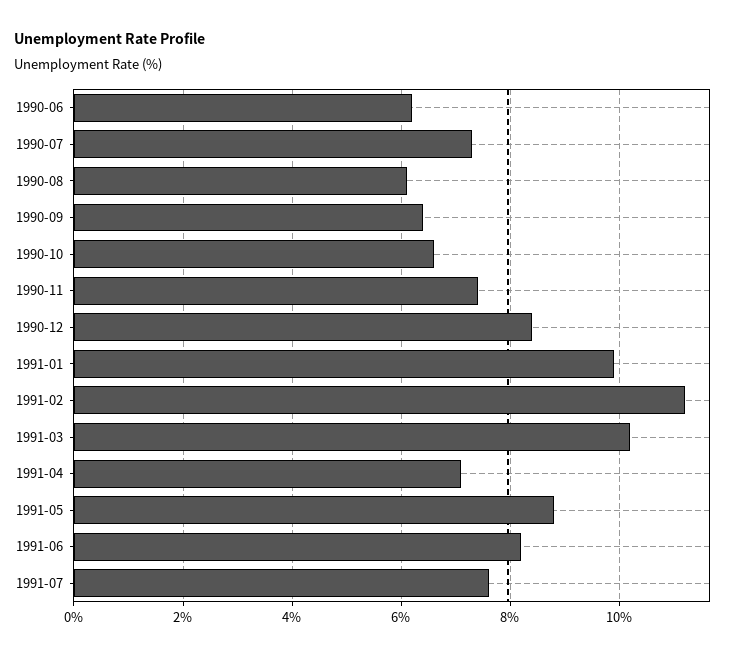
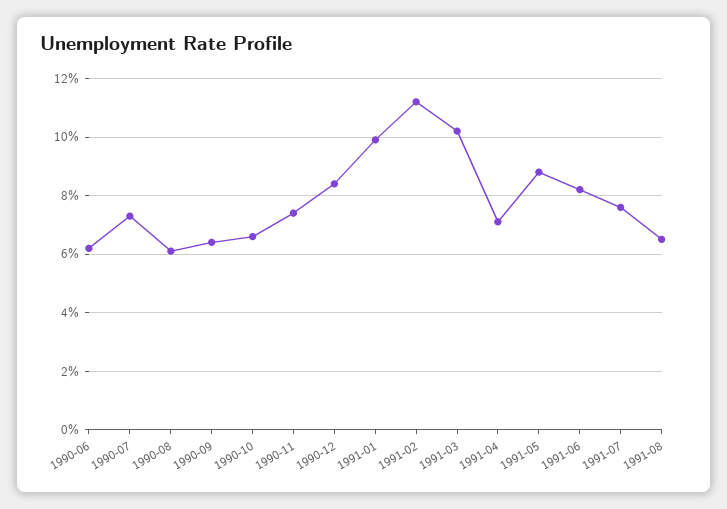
1991-08: none -> 6.5

